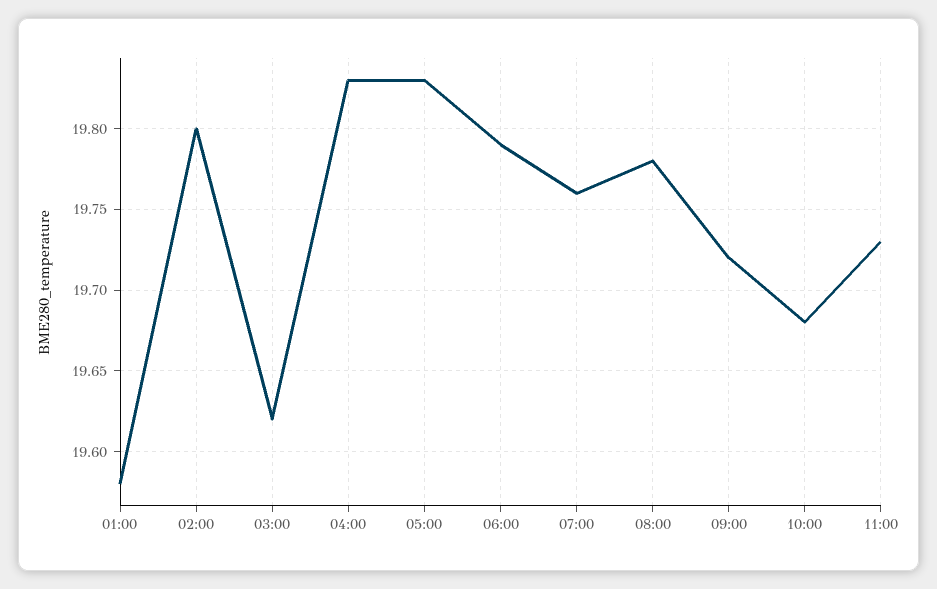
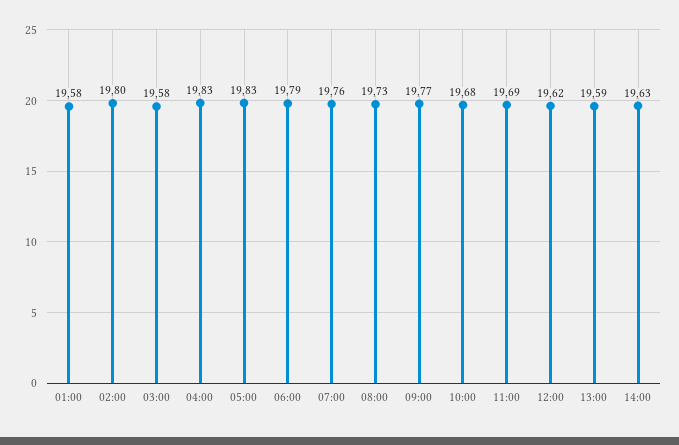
03:00: 19.62 -> 19.58
08:00: 19.78 -> 19.73
09:00: 19.72 -> 19.77
11:00: 19.73 -> 19.69
12:00: none -> 19.62
13:00: none -> 19.59
14:00: none -> 19.63

